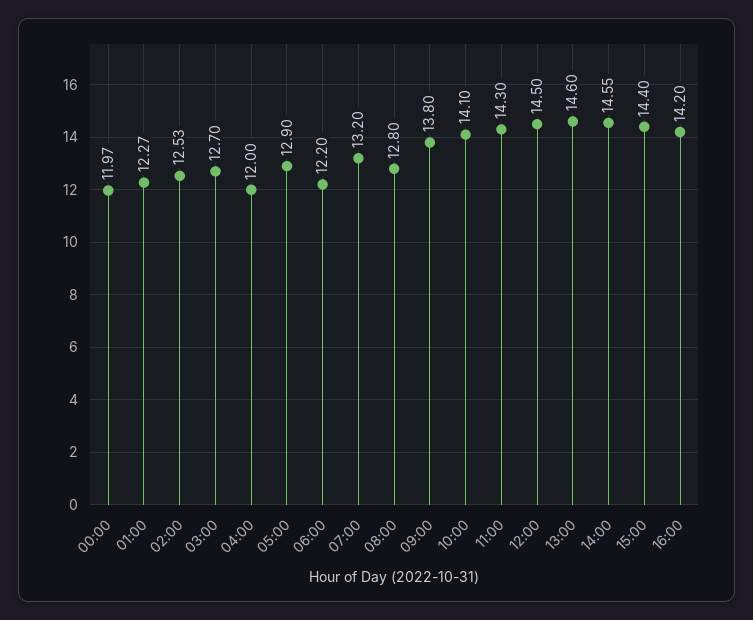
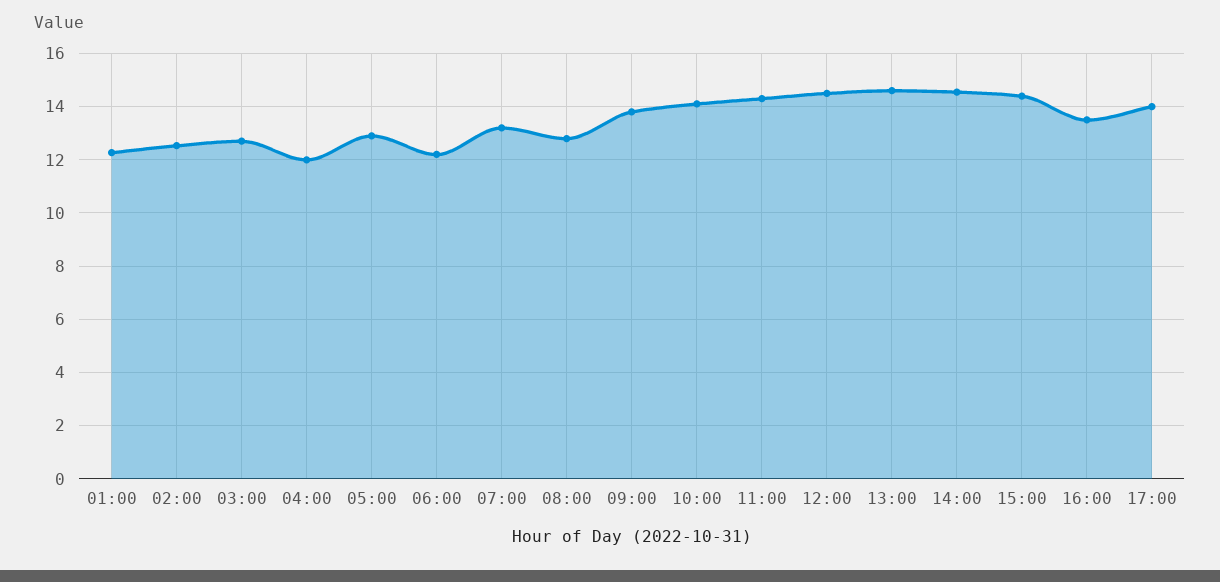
00:00: 11.97 -> none
16:00: 14.2 -> 13.5
17:00: none -> 14

